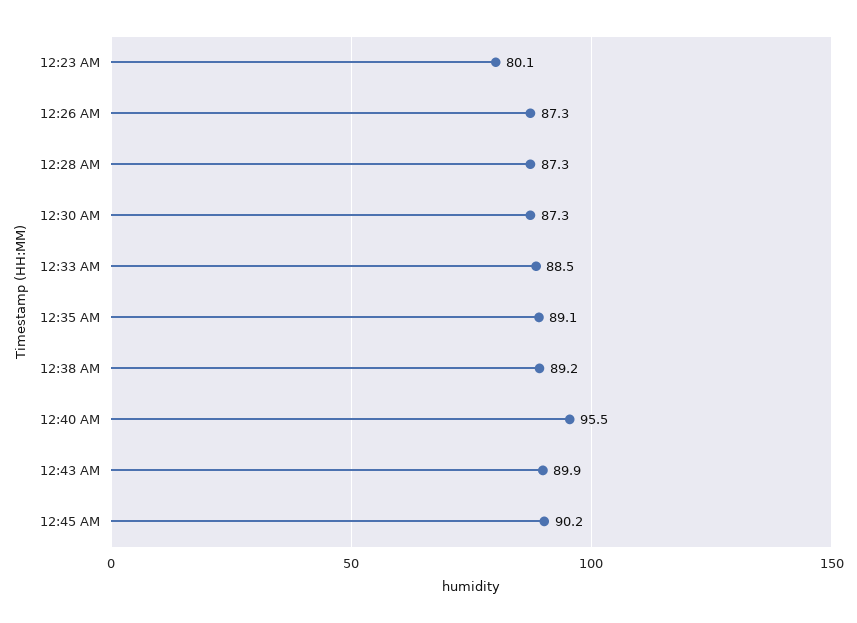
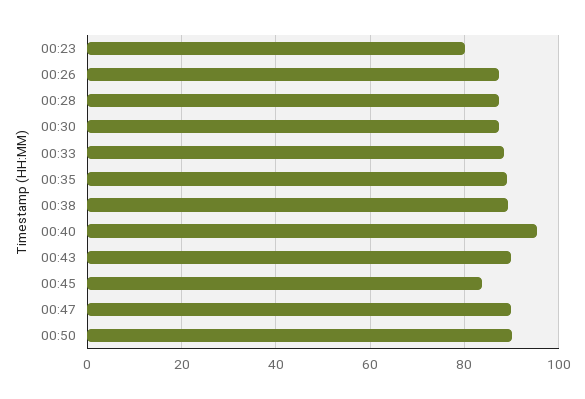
12:45 AM: 90.2 -> 84
00:47: none -> 90
00:50: none -> 90

